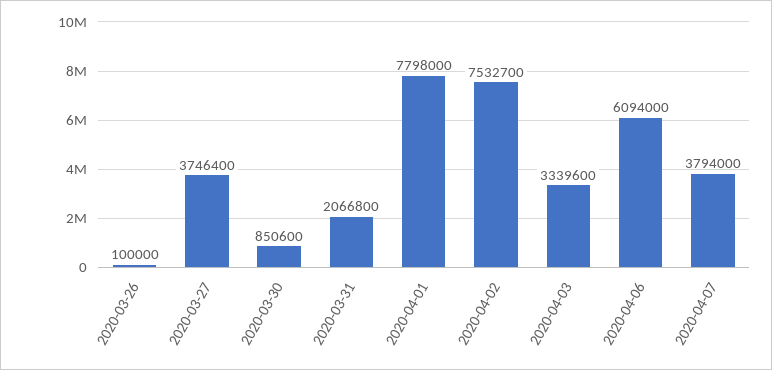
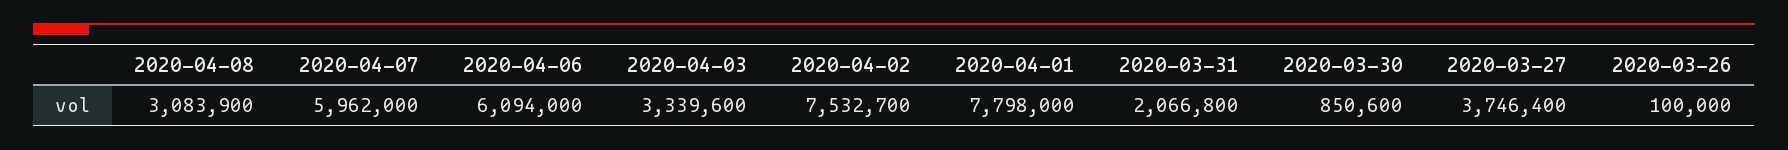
2020-04-07: 3794000 -> 5962000
2020-04-08: none -> 3083900

